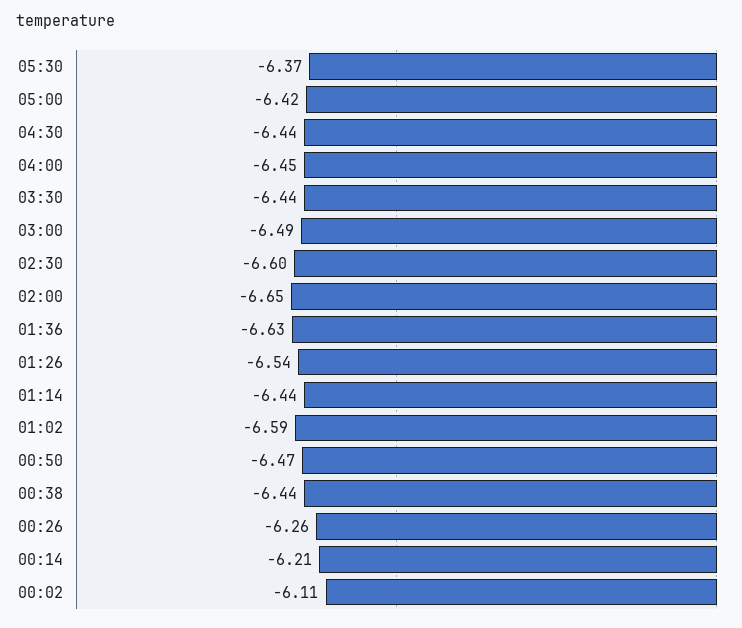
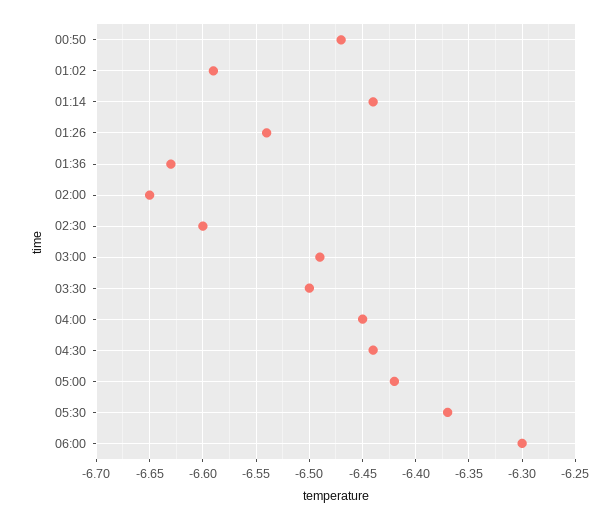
03:30: -6.44 -> -6.5
00:38: -6.44 -> none
00:26: -6.26 -> none
00:14: -6.21 -> none
00:02: -6.11 -> none
06:00: none -> -6.3

